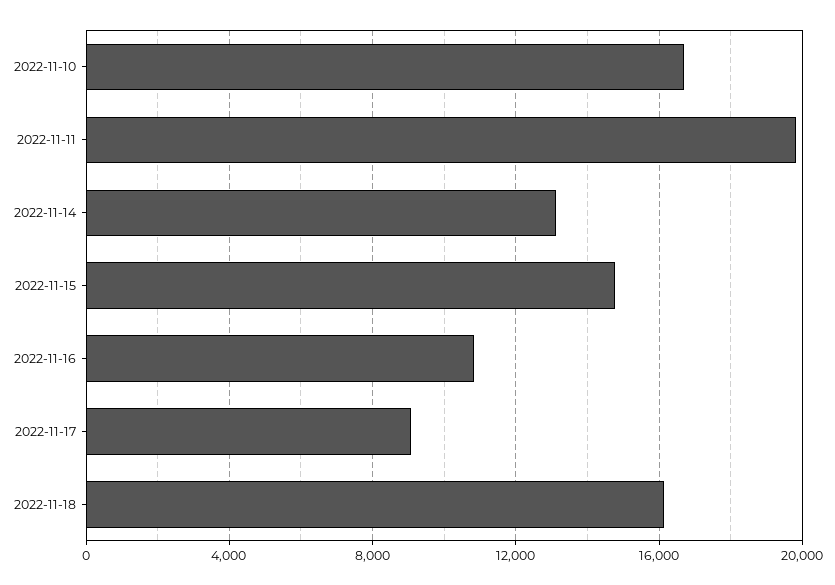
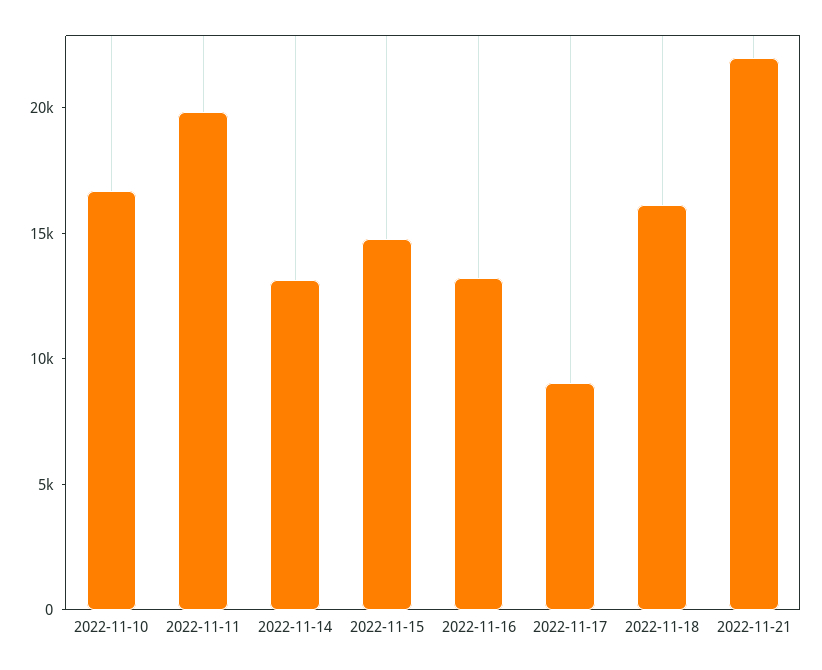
2022-11-16: 11000 -> 13000
2022-11-21: none -> 22000

